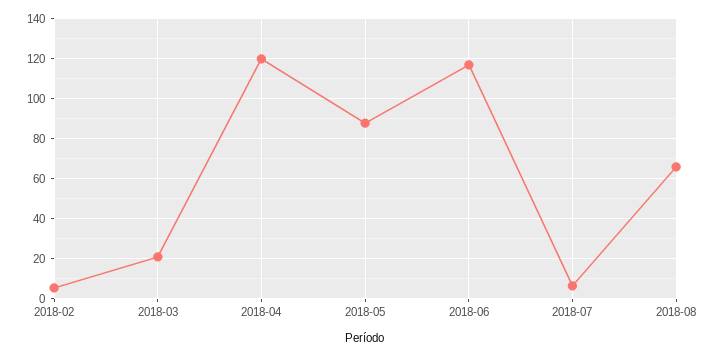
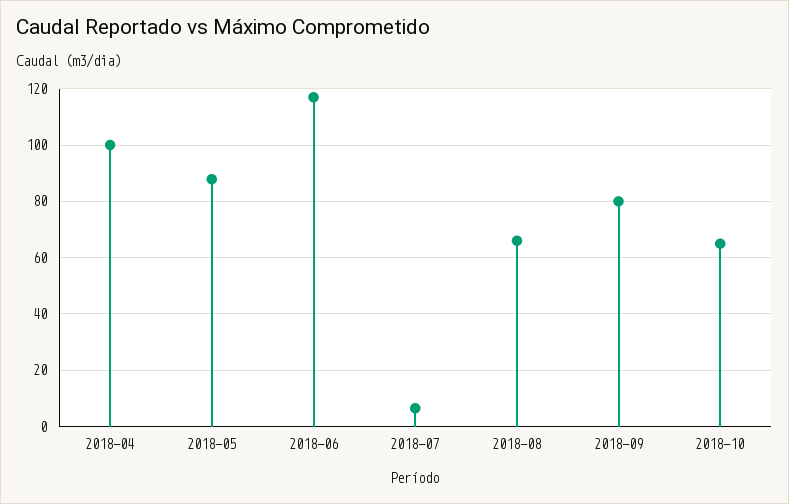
2018-02: 5 -> none
2018-03: 20 -> none
2018-04: 120 -> 100
2018-09: none -> 80
2018-10: none -> 65

